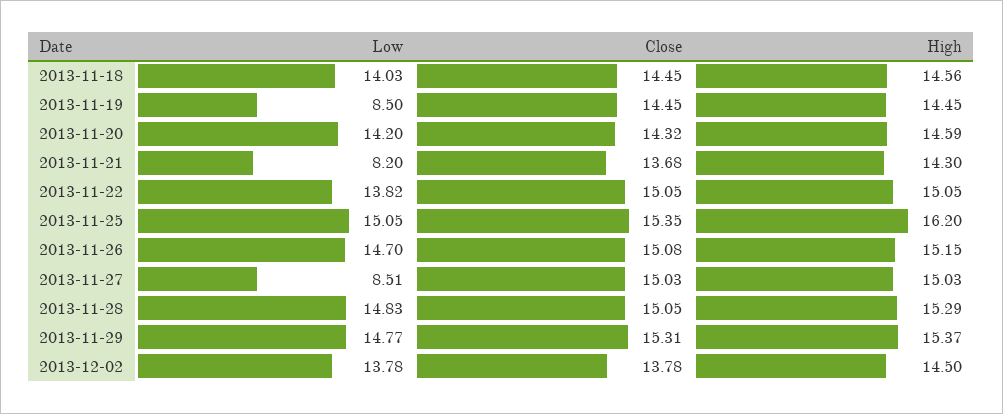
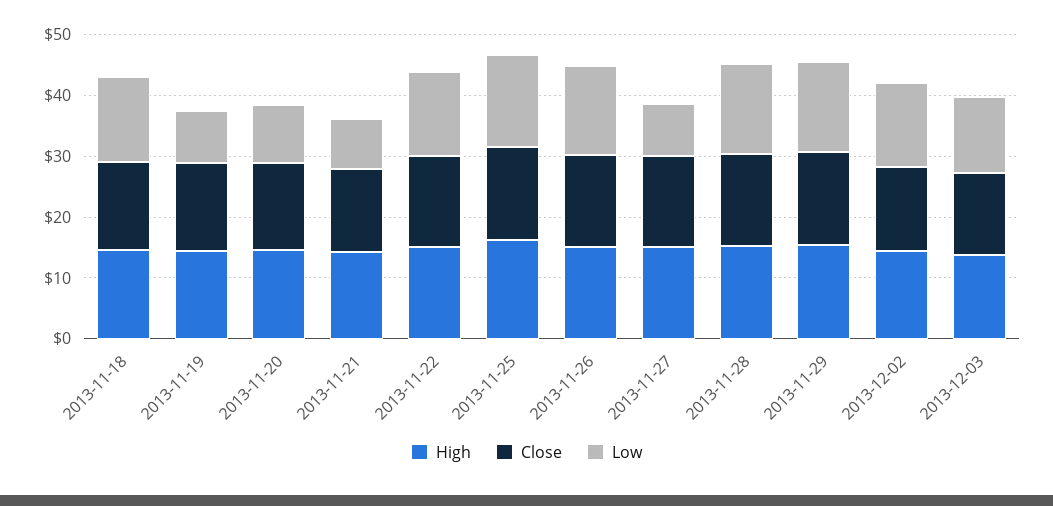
Low, 2013-11-20: 14.2 -> 10
High, 2013-12-03: none -> 14
Close, 2013-12-03: none -> 14
Low, 2013-12-03: none -> 12

